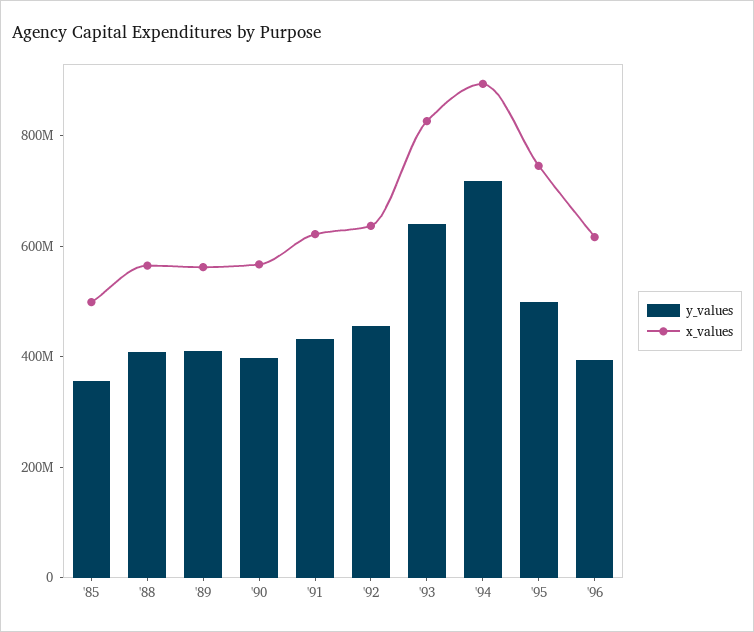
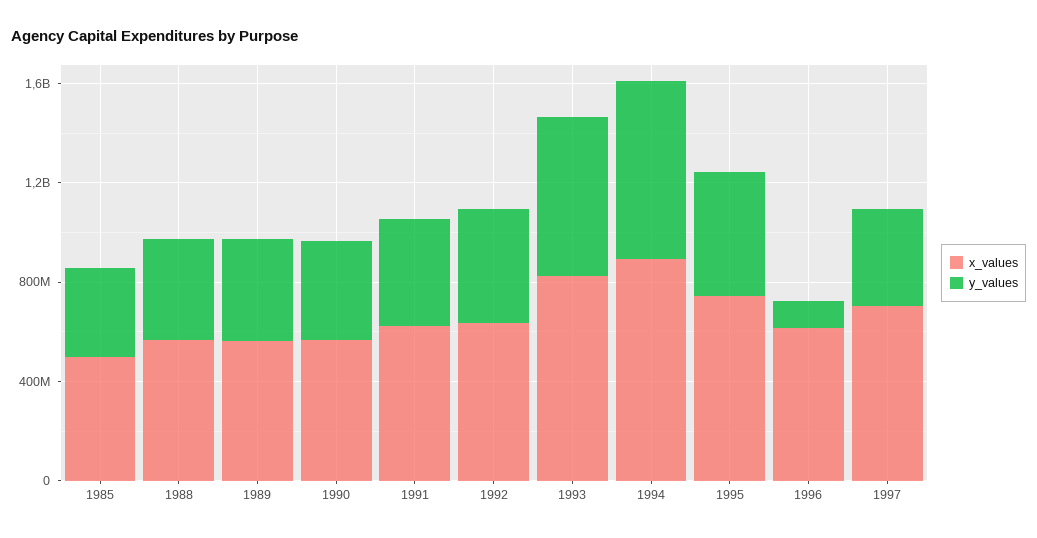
y_values, '96: 400000000 -> 100000000
x_values, 1997: none -> 700000000
y_values, 1997: none -> 400000000

